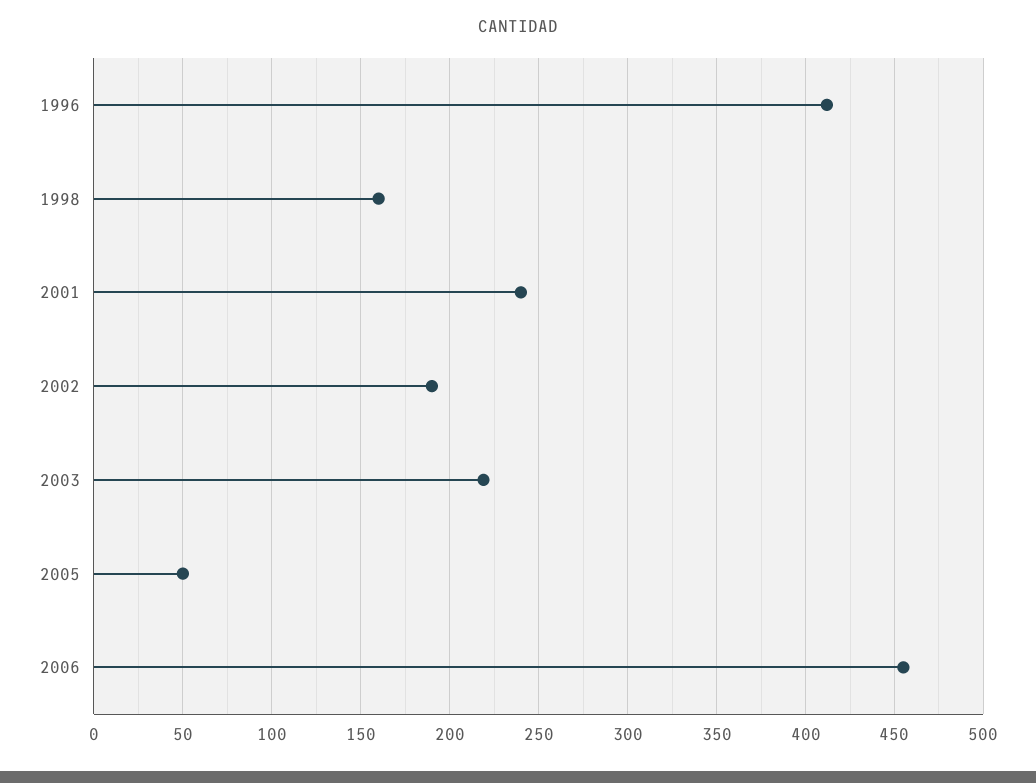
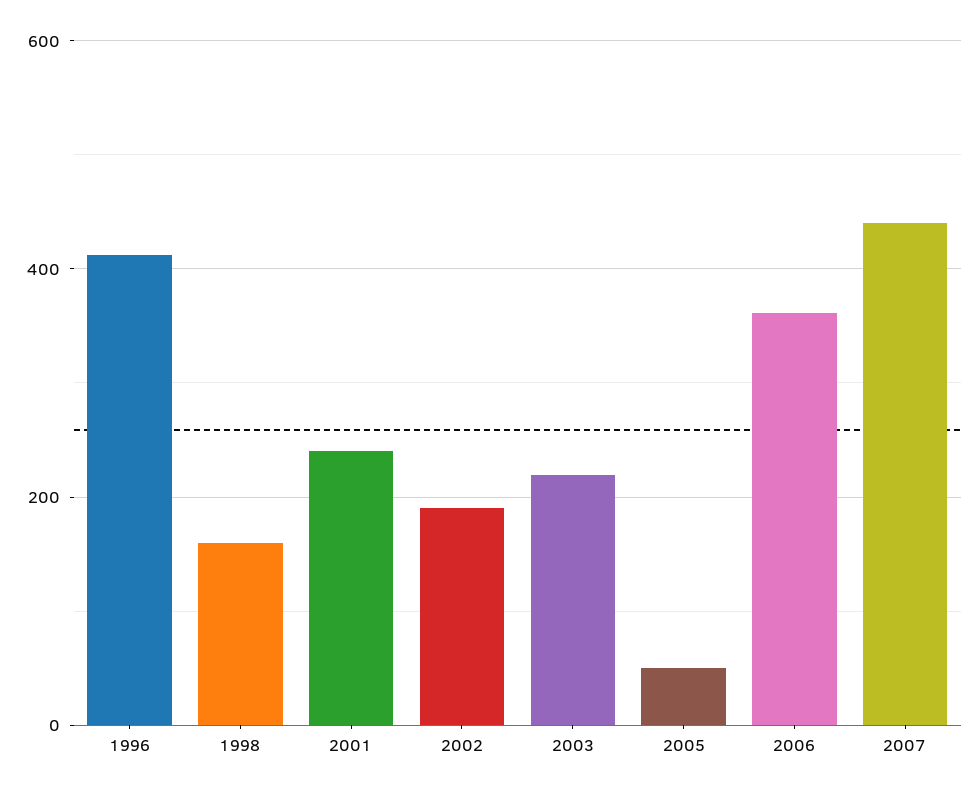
2006: 455 -> 360
2007: none -> 440

